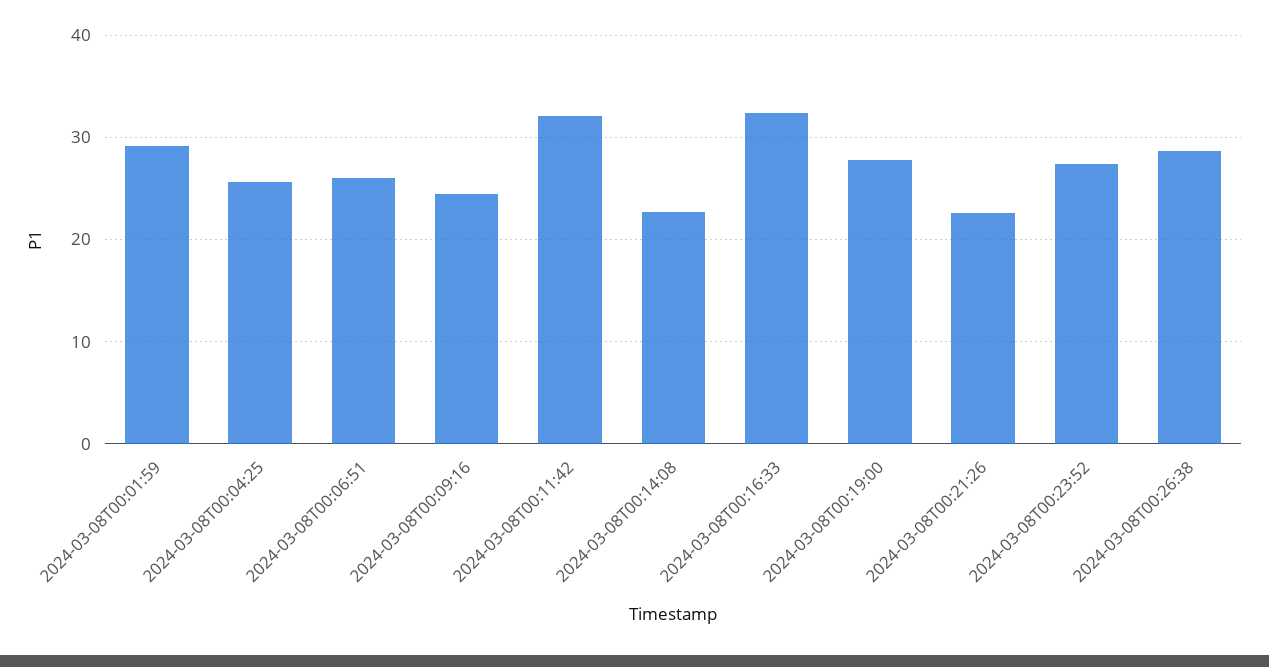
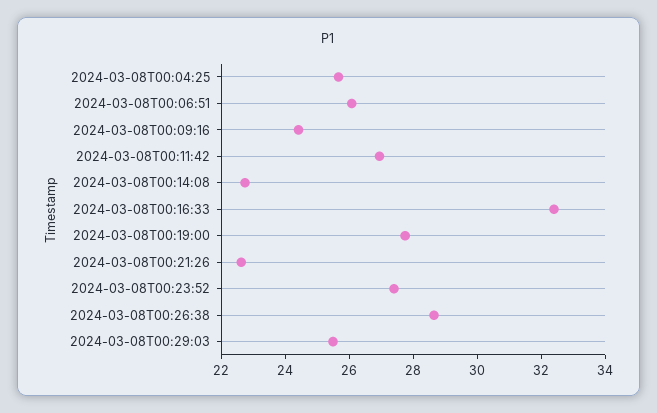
2024-03-08T00:01:59: 29 -> none
2024-03-08T00:11:42: 32 -> 27
2024-03-08T00:29:03: none -> 25.5

